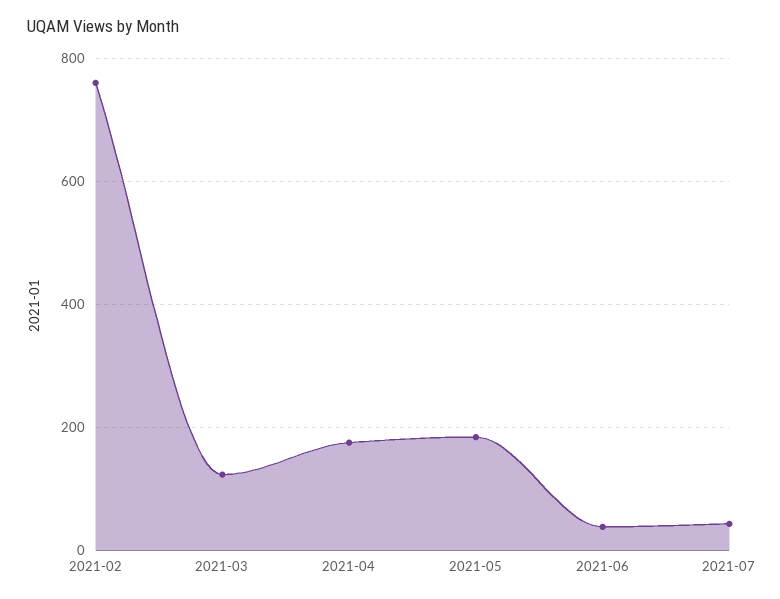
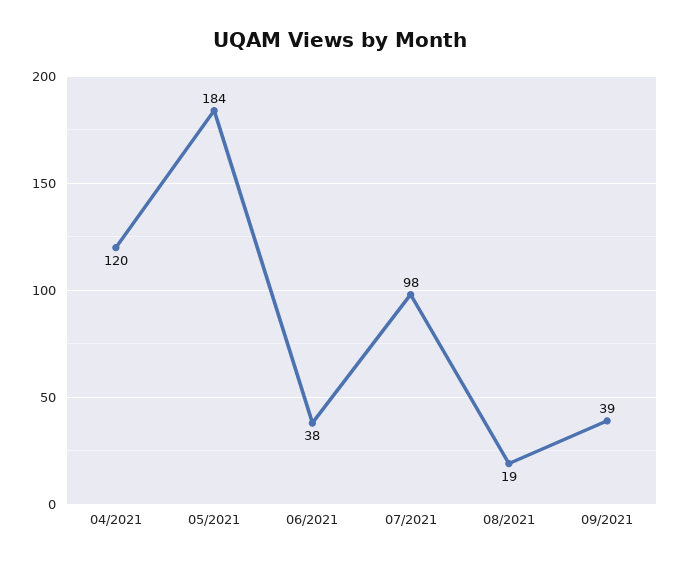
2021-02: 760 -> none
2021-03: 120 -> none
2021-04: 180 -> 120
2021-07: 40 -> 98
08/2021: none -> 19
09/2021: none -> 39

